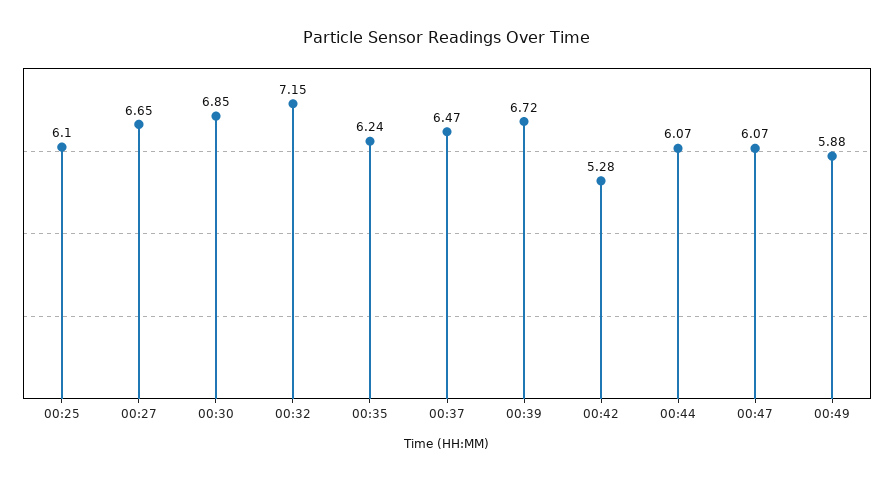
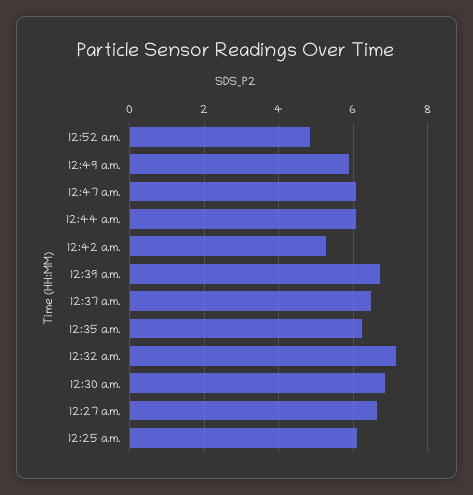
12:52 a.m.: none -> 4.8

